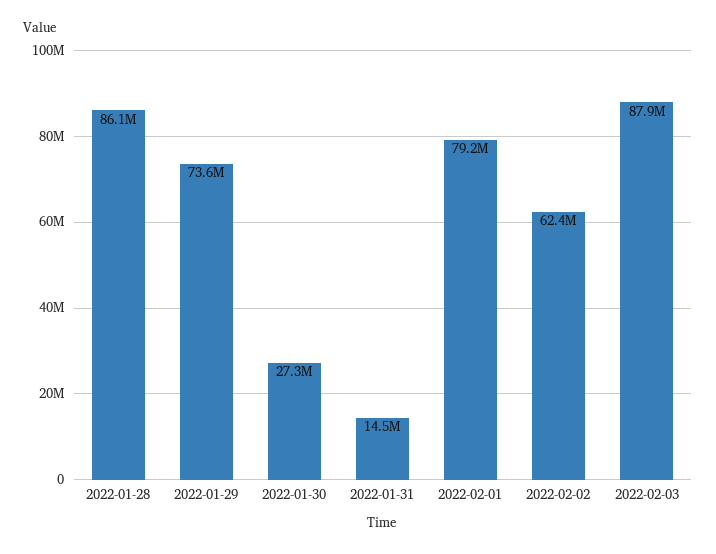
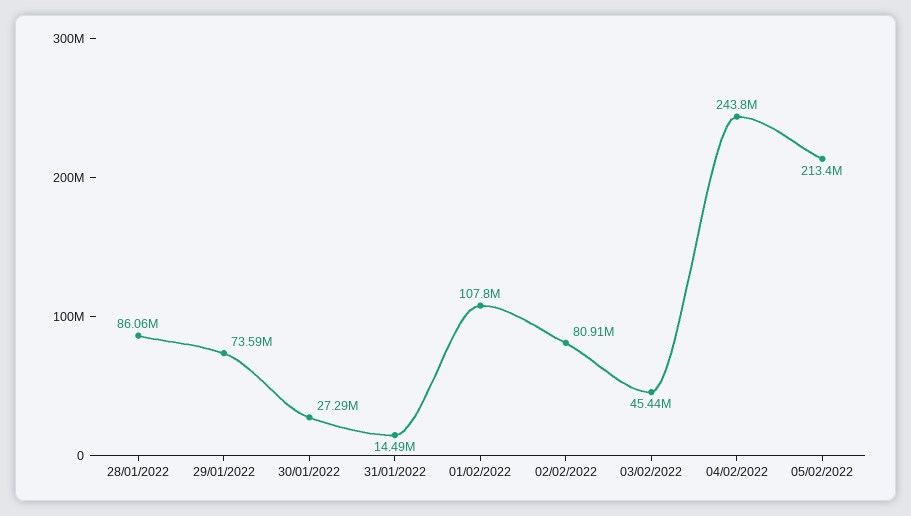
2022-02-01: 79200000 -> 107800000
2022-02-02: 62400000 -> 80910000
2022-02-03: 87900000 -> 45440000
04/02/2022: none -> 243800000
05/02/2022: none -> 213400000

